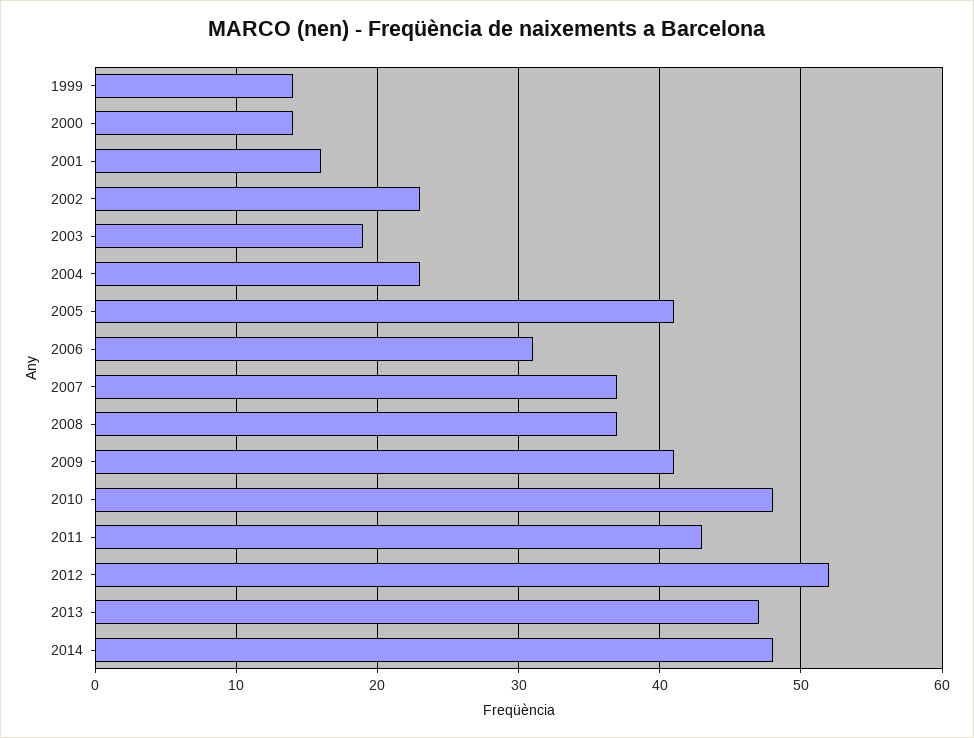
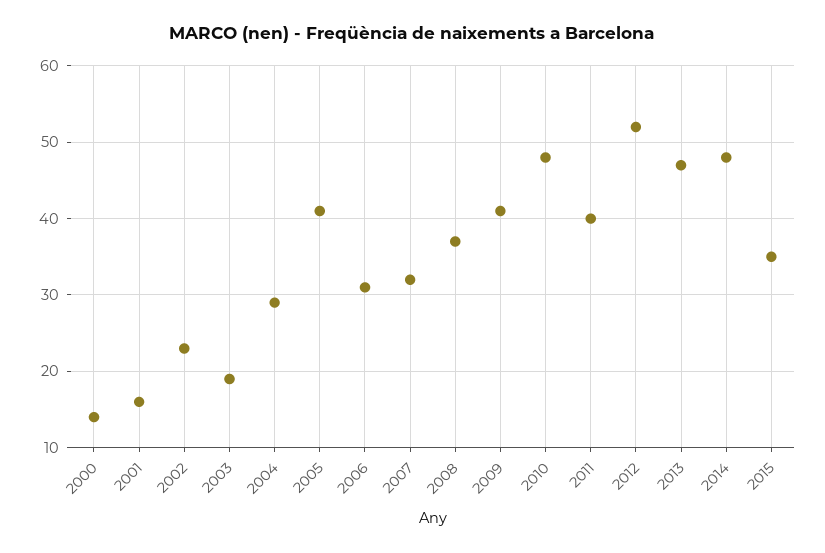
1999: 14 -> none
2004: 23 -> 29
2007: 37 -> 32
2011: 43 -> 40
2015: none -> 35

